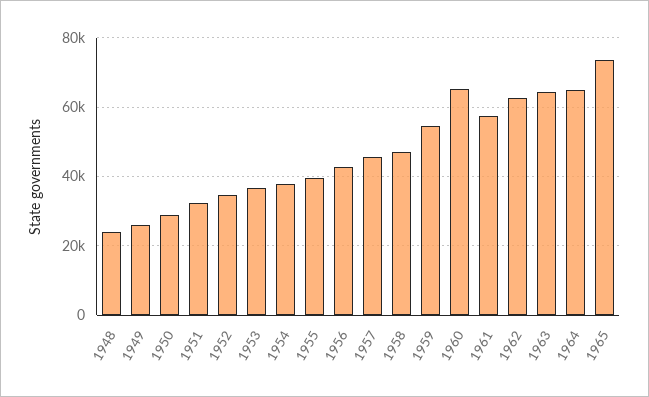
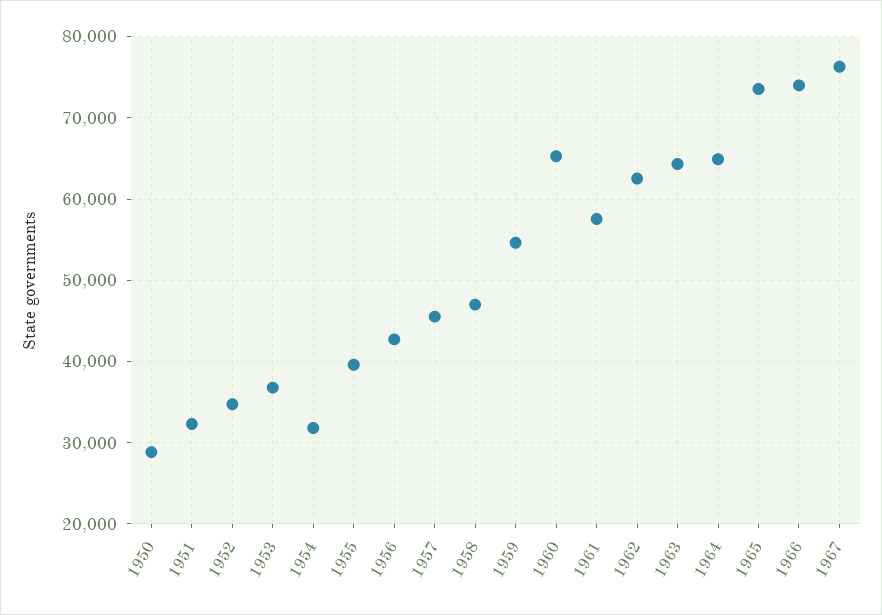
1948: 24000 -> none
1949: 26000 -> none
1954: 38000 -> 32000
1966: none -> 74000
1967: none -> 76000

